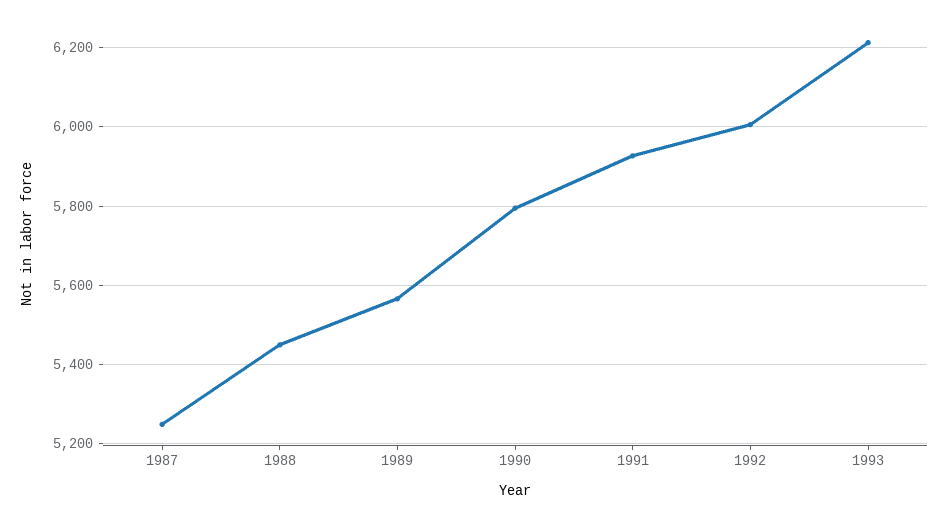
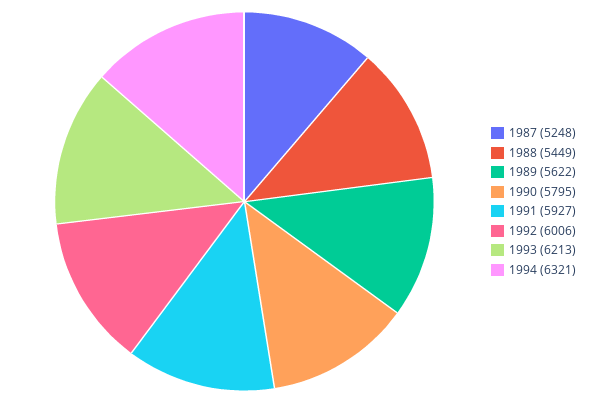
1989: 5560 -> 5622
1994: none -> 6321

